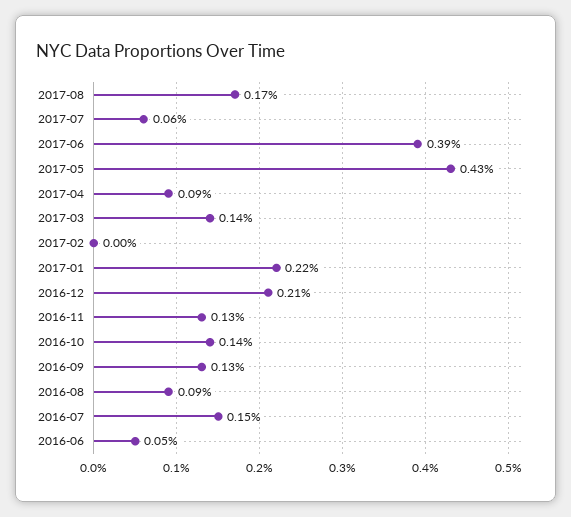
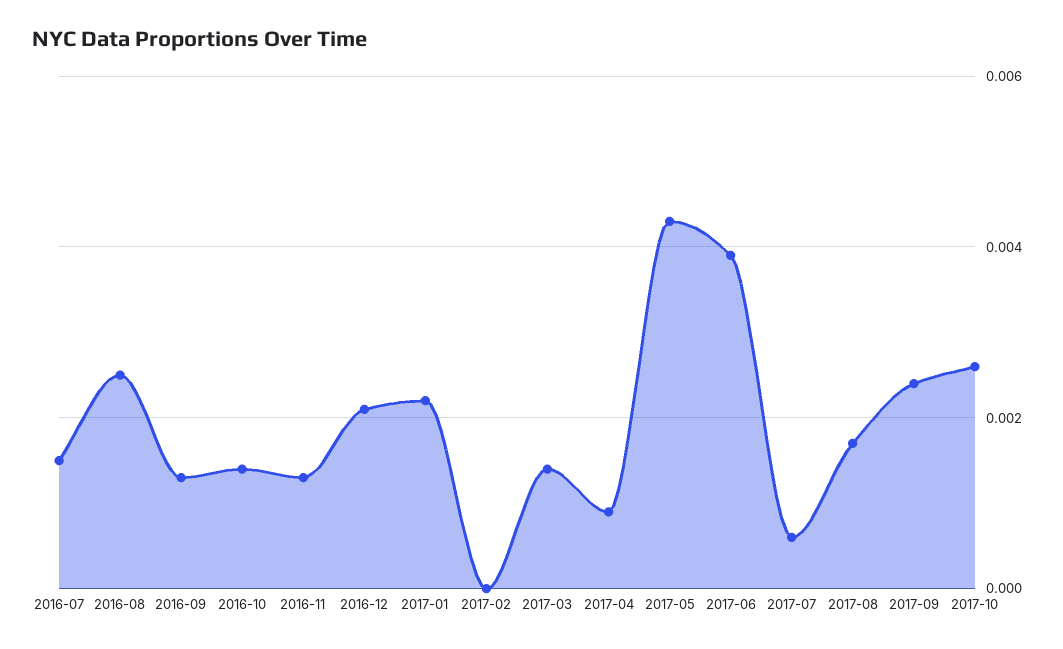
2016-08: 0.0009 -> 0.0025
2016-06: 0.0005 -> none
2017-09: none -> 0.0025
2017-10: none -> 0.0025

